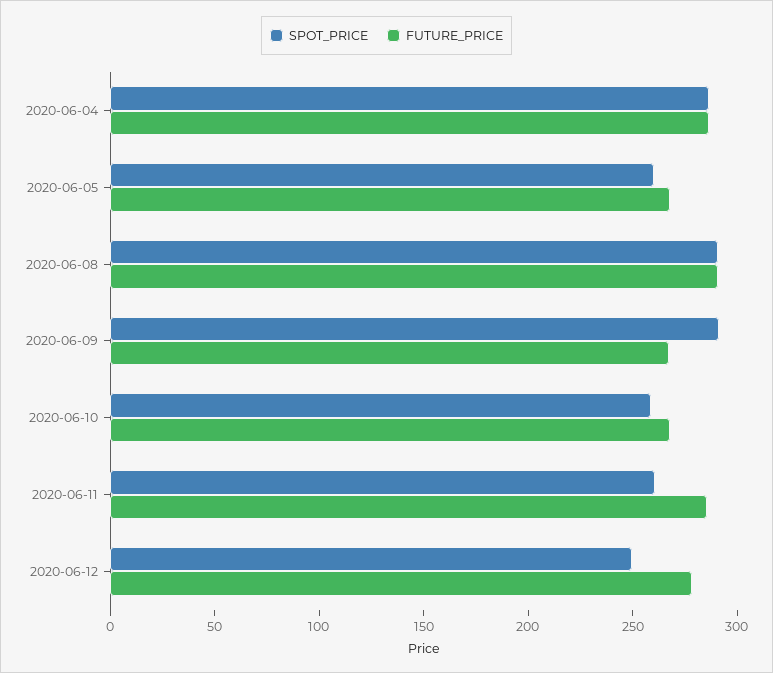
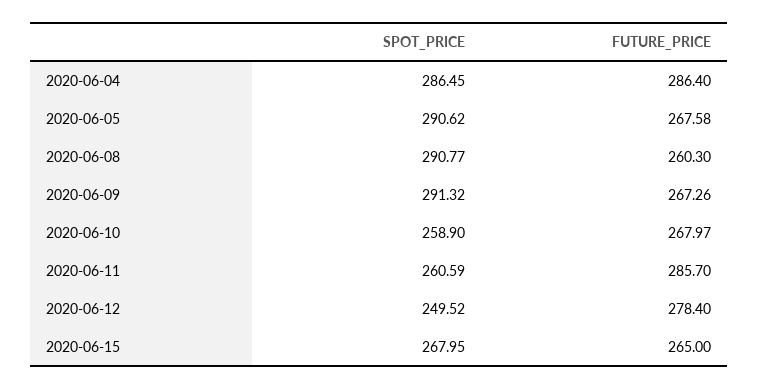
SPOT_PRICE, 2020-06-05: 260 -> 290.62
FUTURE_PRICE, 2020-06-08: 290 -> 260.3
SPOT_PRICE, 2020-06-15: none -> 267.95
FUTURE_PRICE, 2020-06-15: none -> 265

